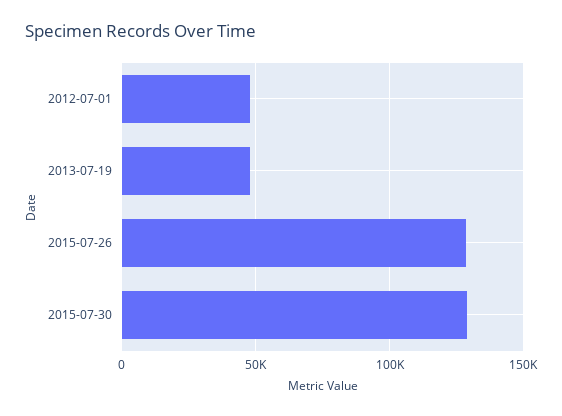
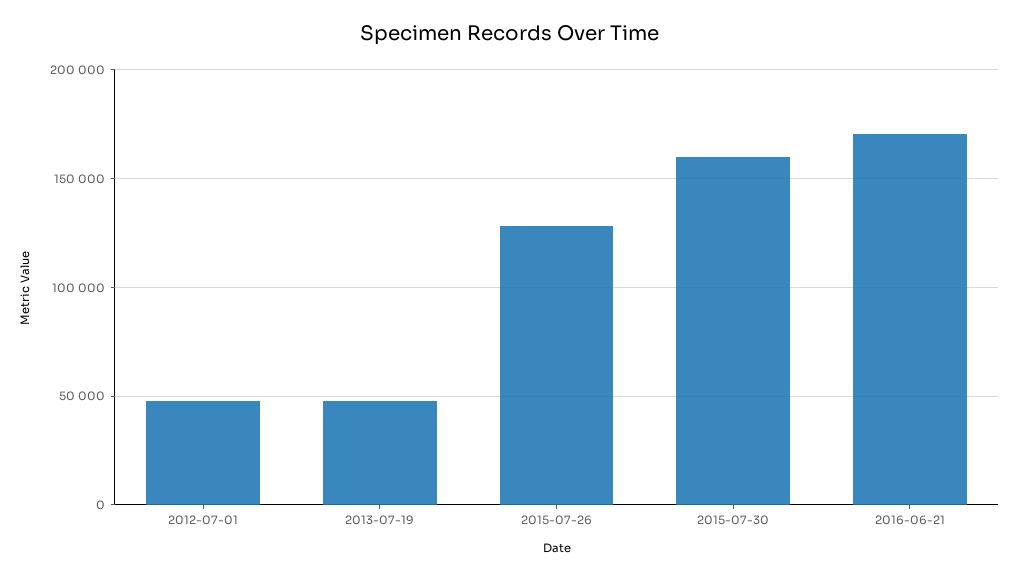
2015-07-30: 130000 -> 160000
2016-06-21: none -> 170000

